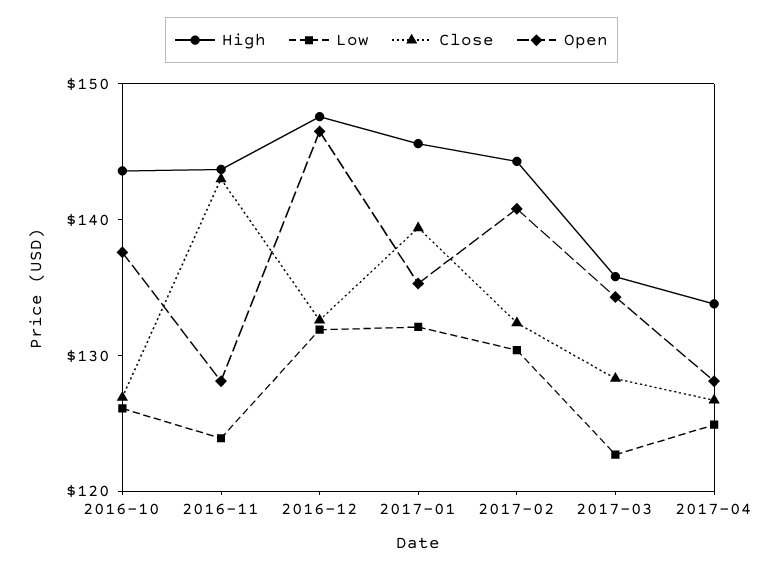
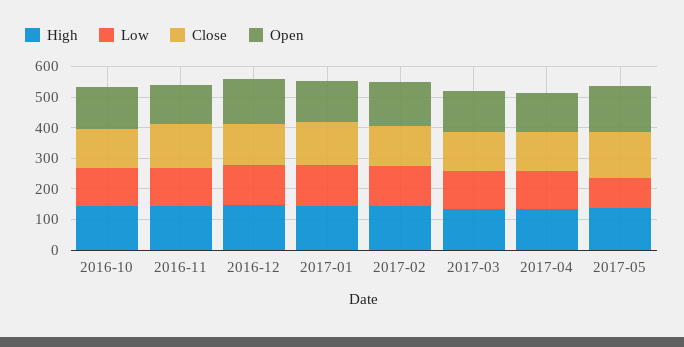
High, 2017-05: none -> 150
Low, 2017-05: none -> 100
Close, 2017-05: none -> 150
Open, 2017-05: none -> 150

